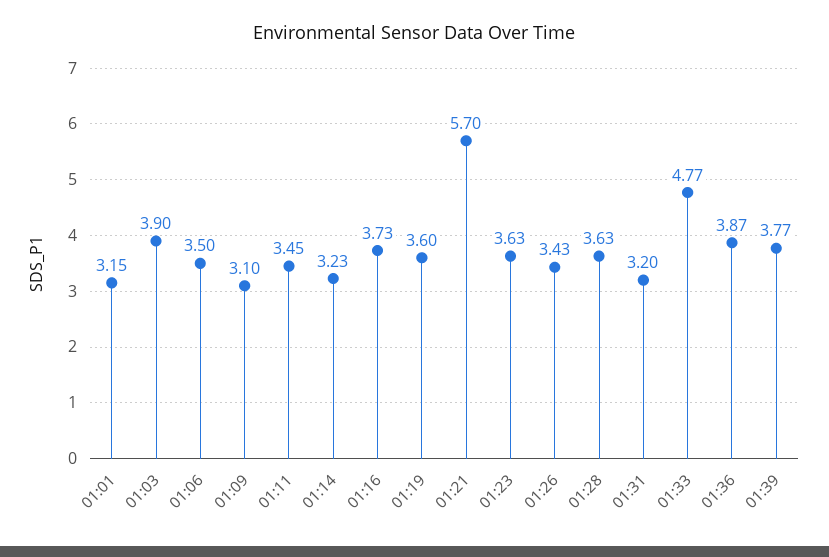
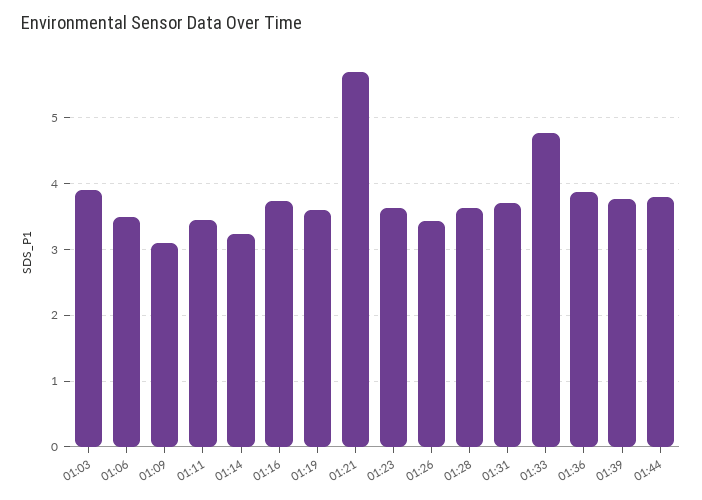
01:01: 3.15 -> none
01:31: 3.2 -> 3.7
01:44: none -> 3.8

